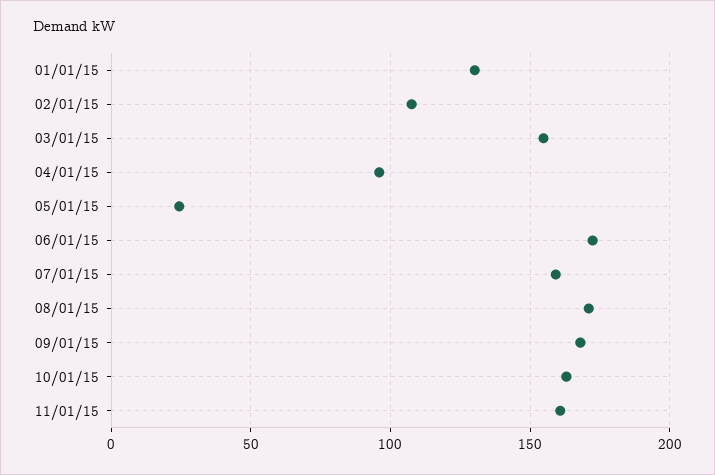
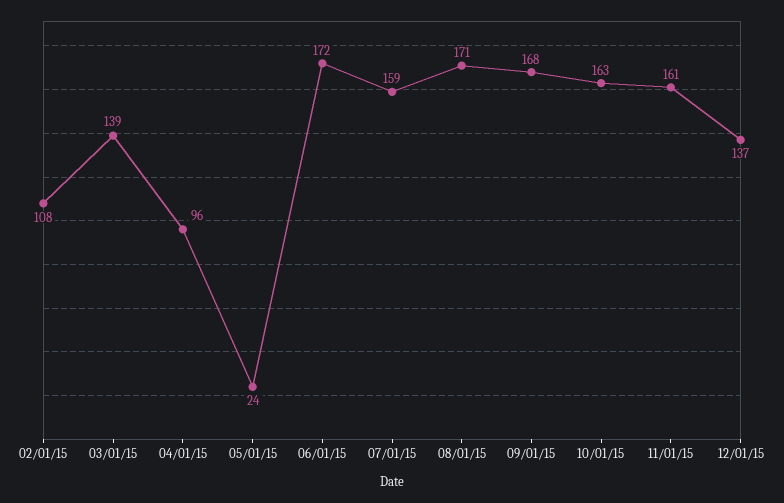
01/01/15: 130 -> none
03/01/15: 155 -> 139
12/01/15: none -> 137

